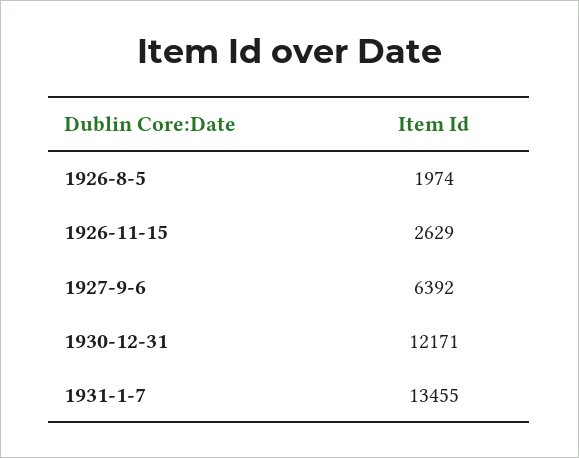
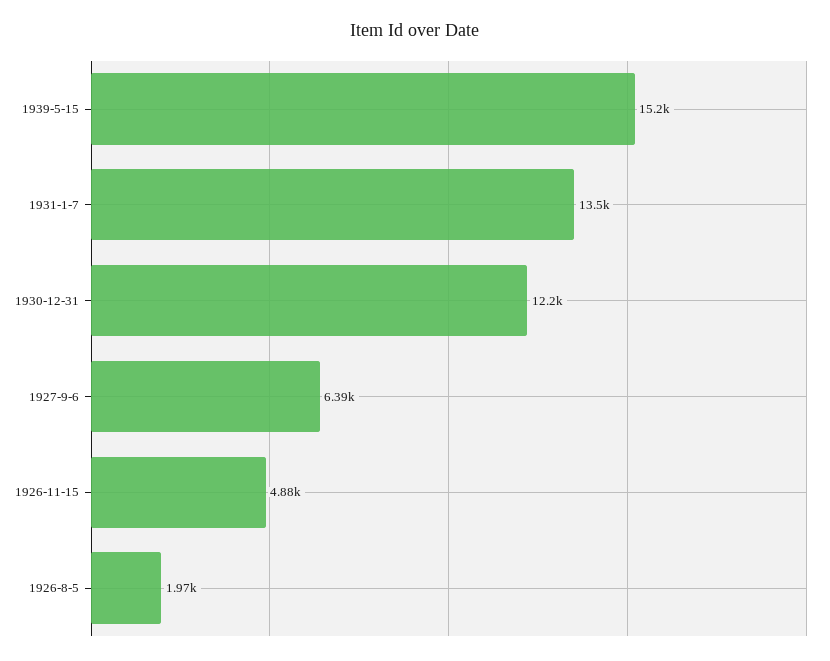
1926-11-15: 2629 -> 4880
1939-5-15: none -> 15200

